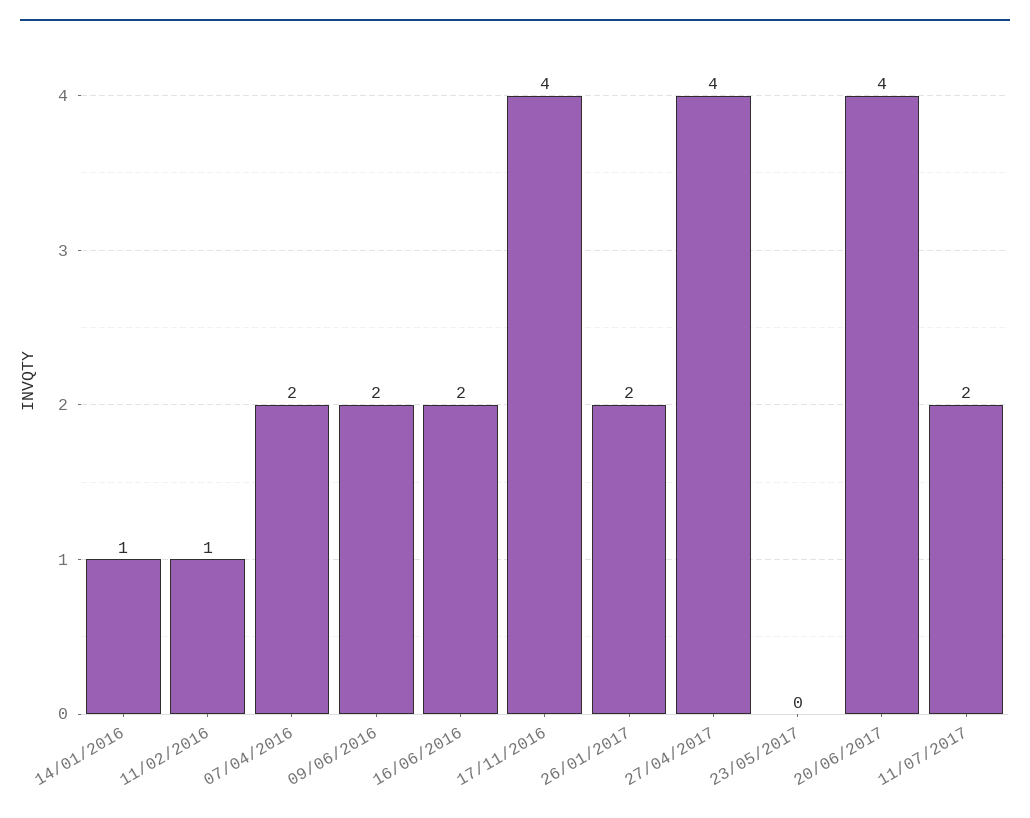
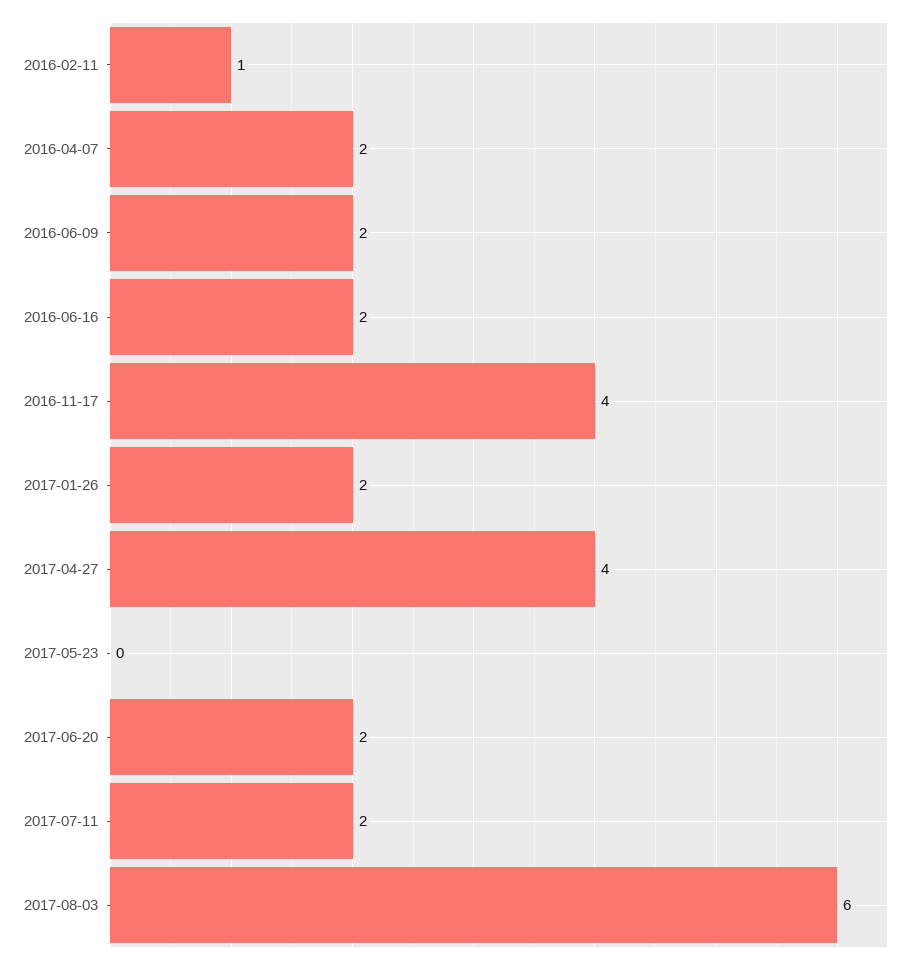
14/01/2016: 1 -> none
20/06/2017: 4 -> 2
2017-08-03: none -> 6

